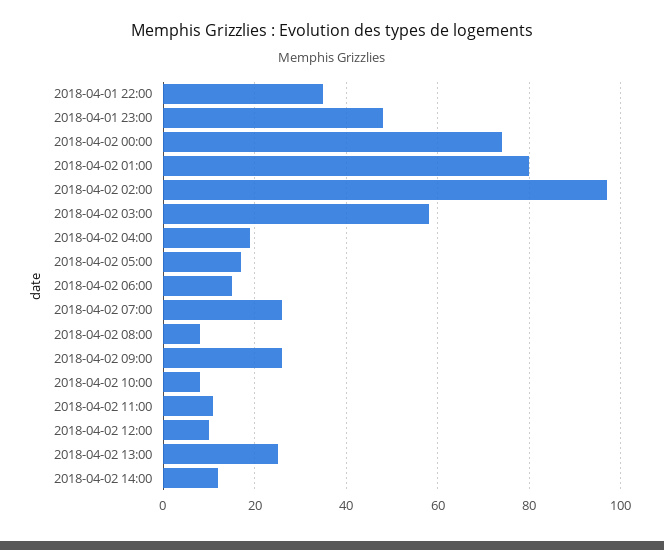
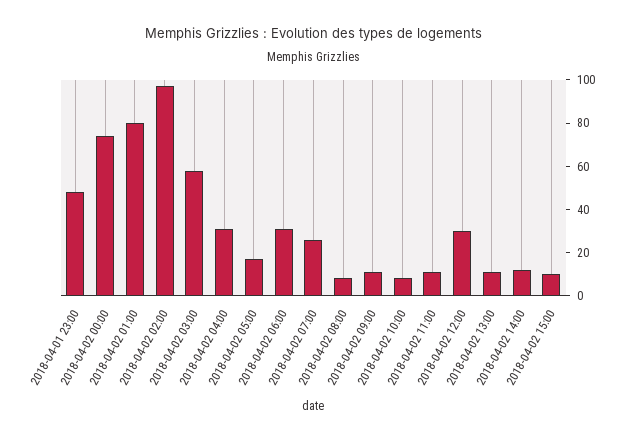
2018-04-01 22:00: 35 -> none
2018-04-02 04:00: 20 -> 30
2018-04-02 06:00: 15 -> 30
2018-04-02 09:00: 25 -> 10
2018-04-02 12:00: 10 -> 30
2018-04-02 13:00: 25 -> 10
2018-04-02 15:00: none -> 10

